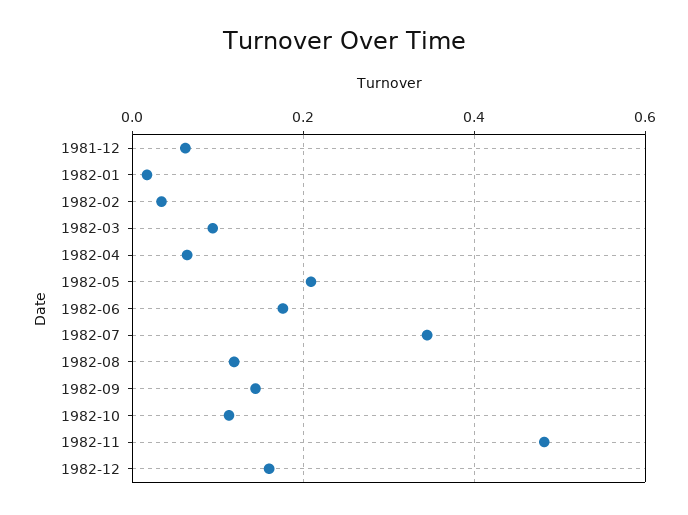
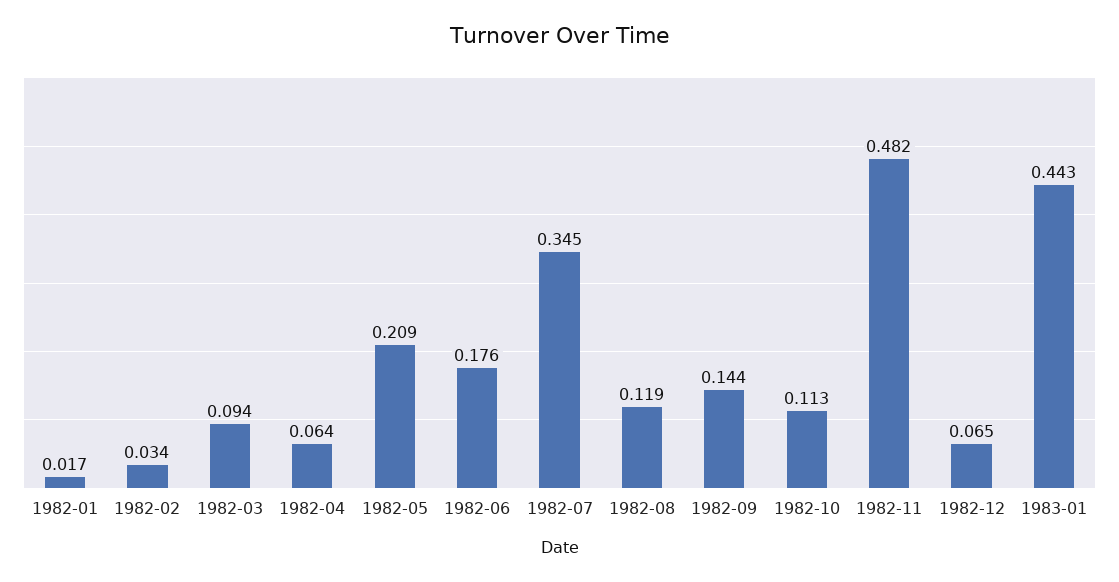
1981-12: 0.06 -> none
1982-12: 0.16 -> 0.065
1983-01: none -> 0.443

